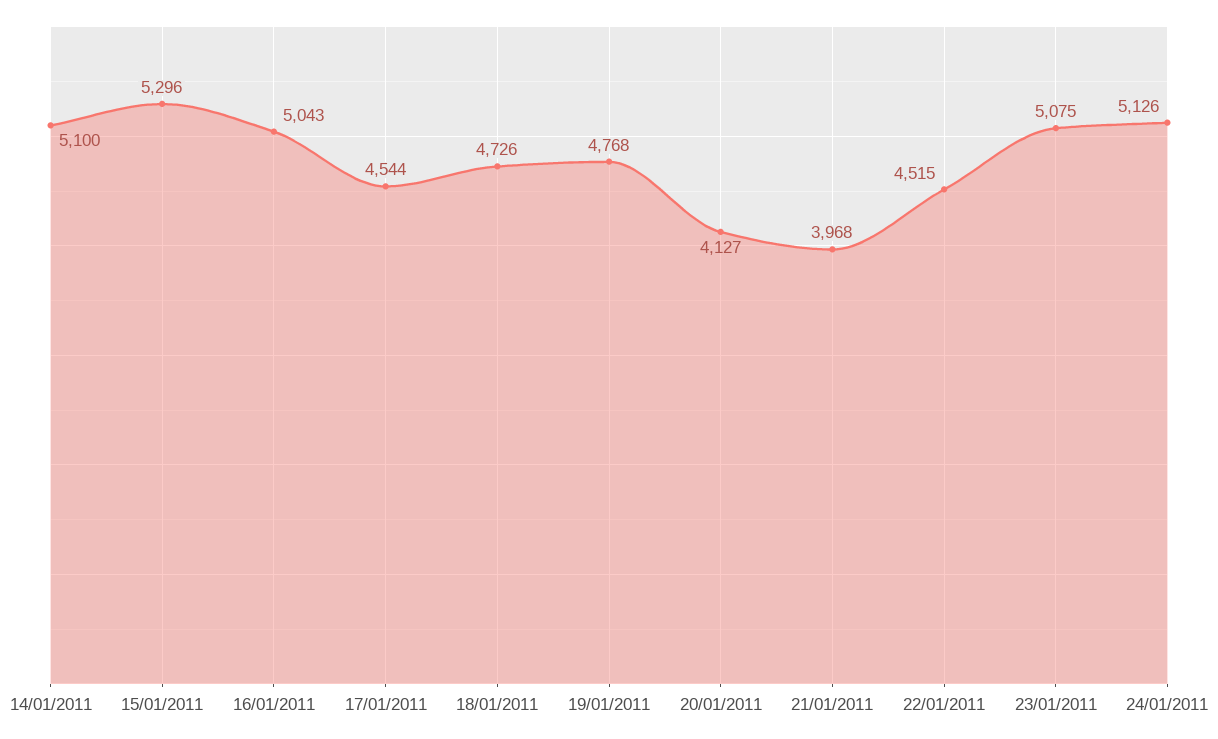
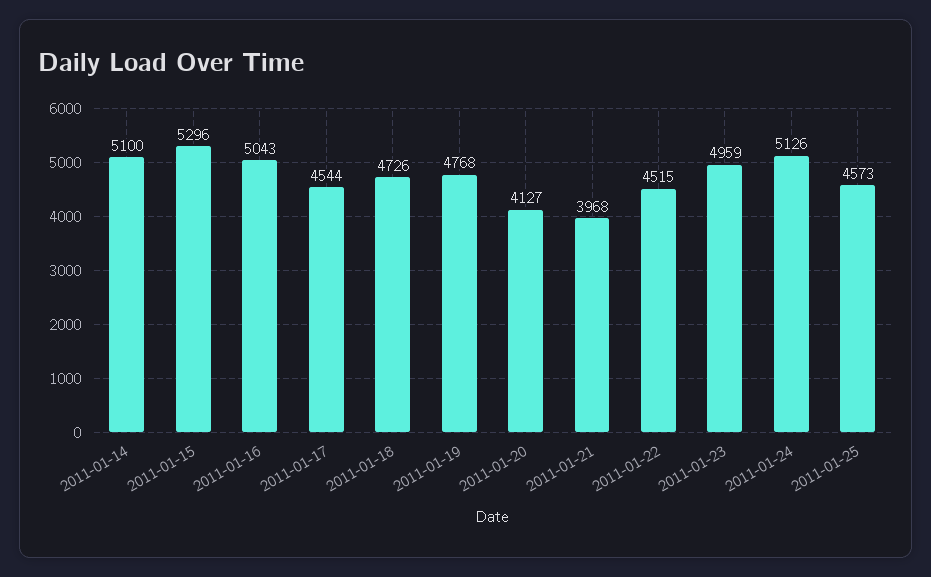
23/01/2011: 5075 -> 4959
2011-01-25: none -> 4573

